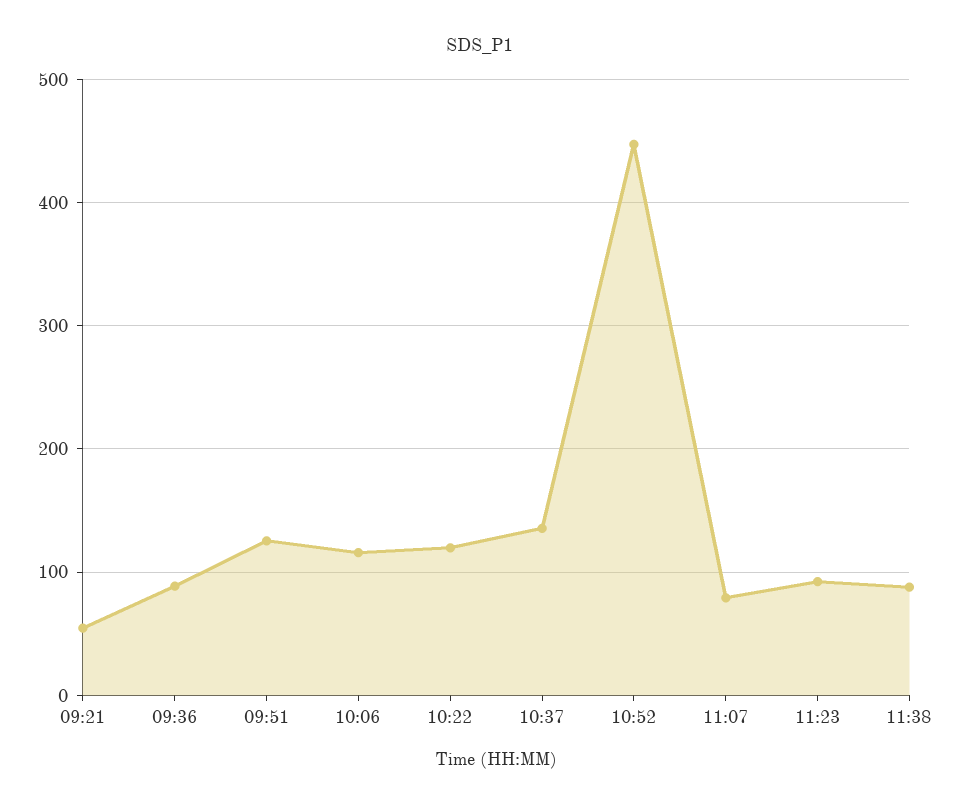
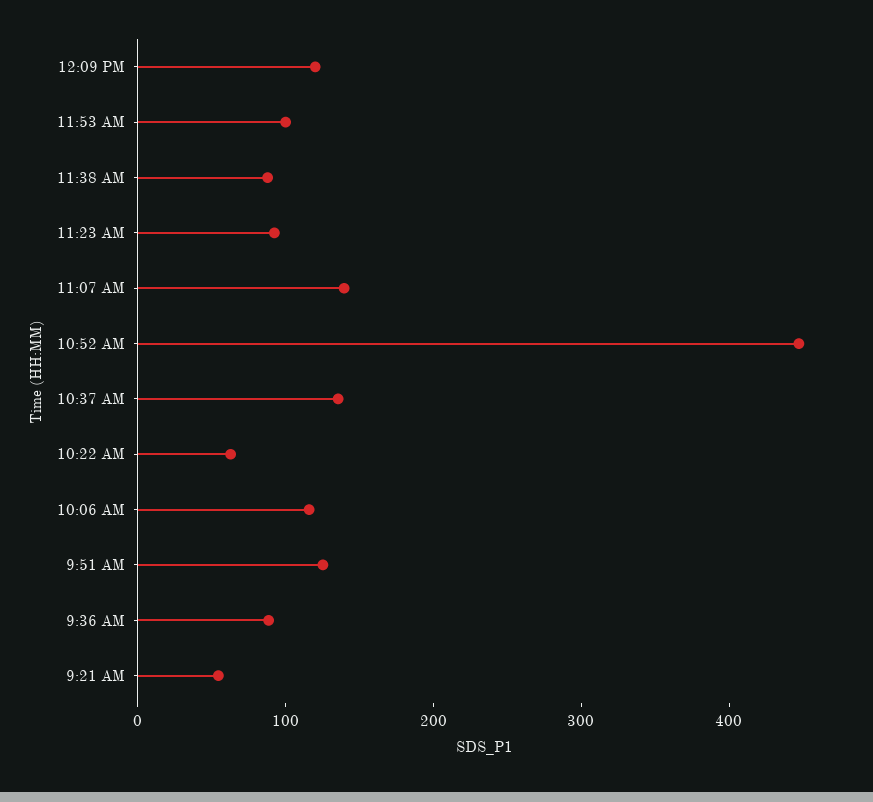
10:22: 120 -> 60
11:07: 80 -> 140
12:09 PM: none -> 120
11:53 AM: none -> 100

